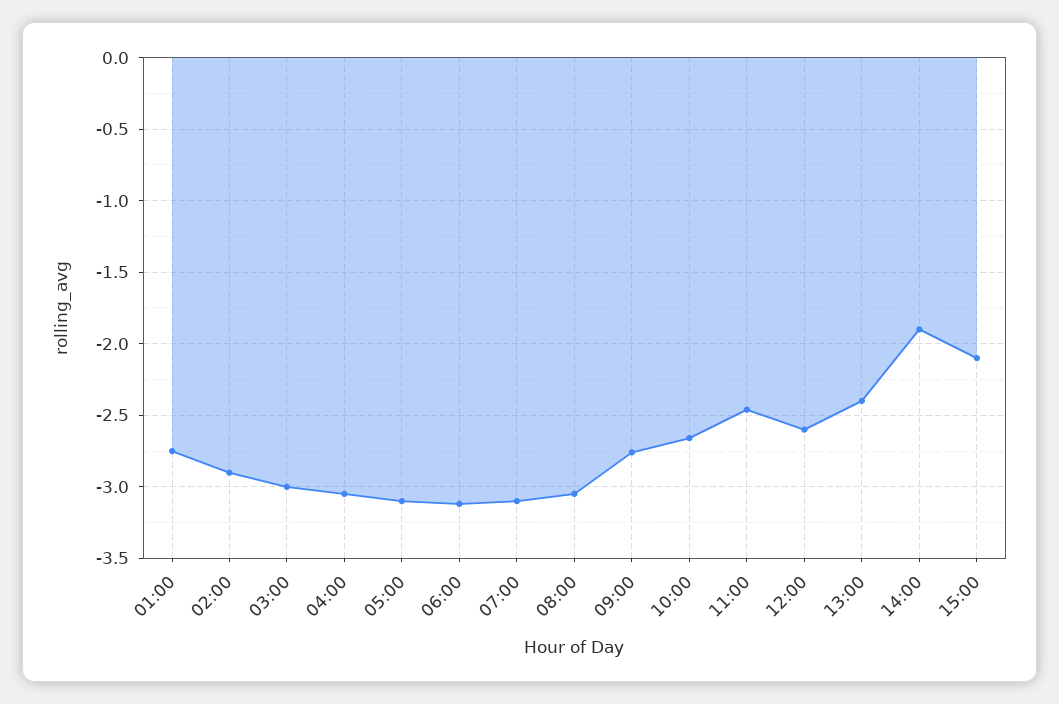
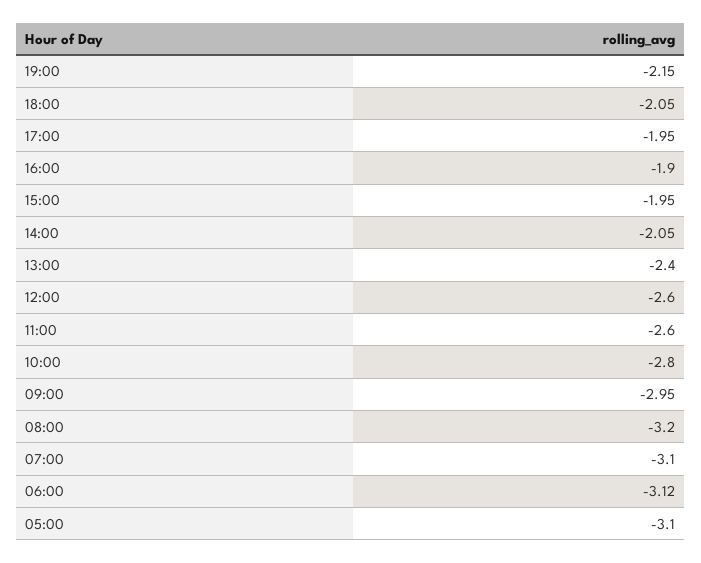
01:00: -2.75 -> none
02:00: -2.9 -> none
03:00: -3 -> none
04:00: -3.05 -> none
08:00: -3.05 -> -3.2
09:00: -2.75 -> -2.95
10:00: -2.65 -> -2.8
11:00: -2.45 -> -2.6
14:00: -1.9 -> -2.05
15:00: -2.1 -> -1.95
19:00: none -> -2.15
18:00: none -> -2.05
17:00: none -> -1.95
16:00: none -> -1.9

